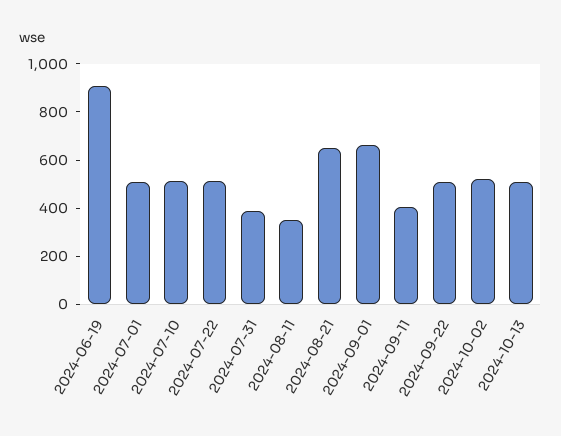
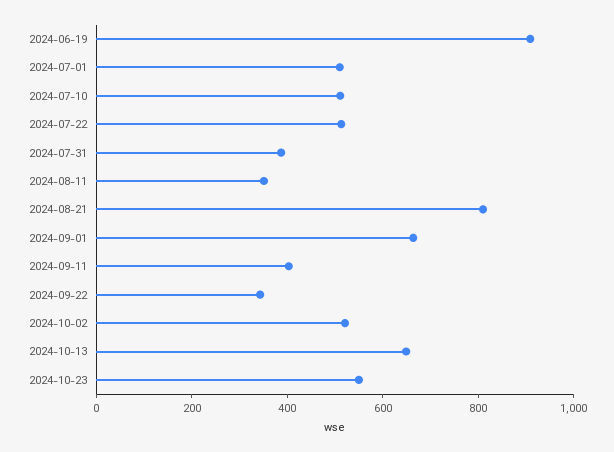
2024-08-21: 650 -> 800
2024-09-22: 500 -> 350
2024-10-13: 500 -> 650
2024-10-23: none -> 550

